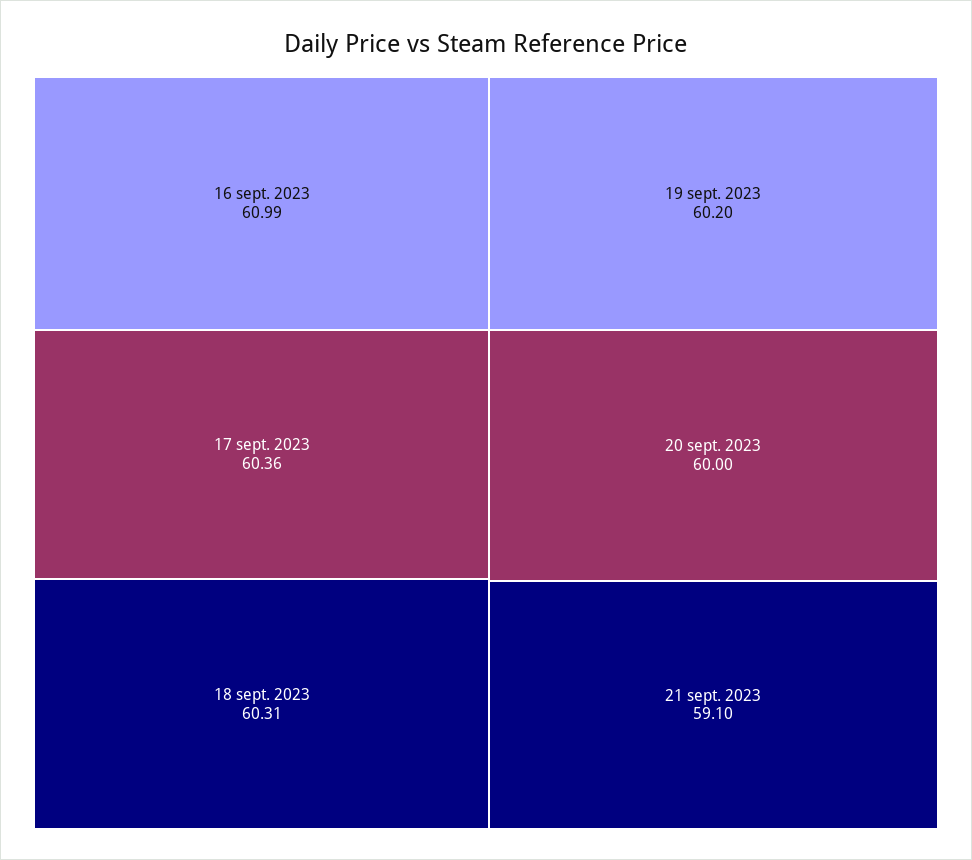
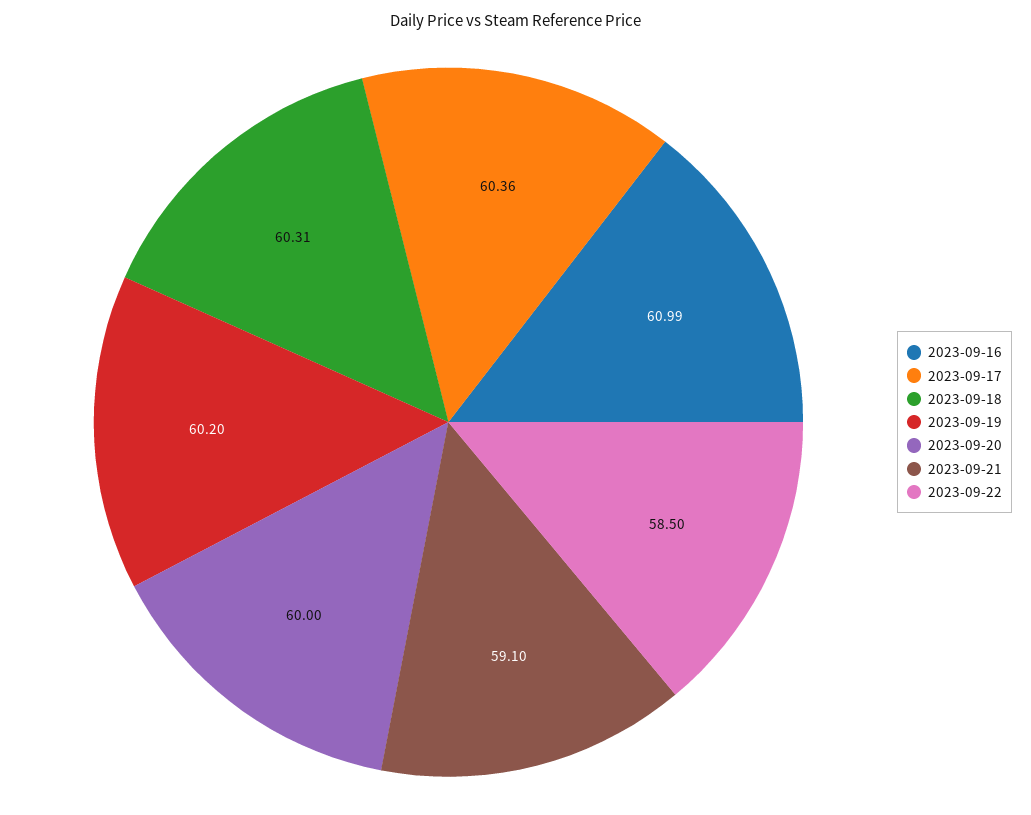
2023-09-22: none -> 58.5

